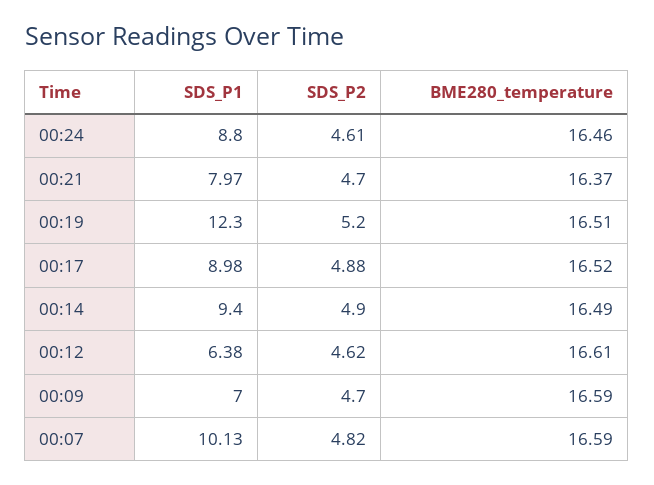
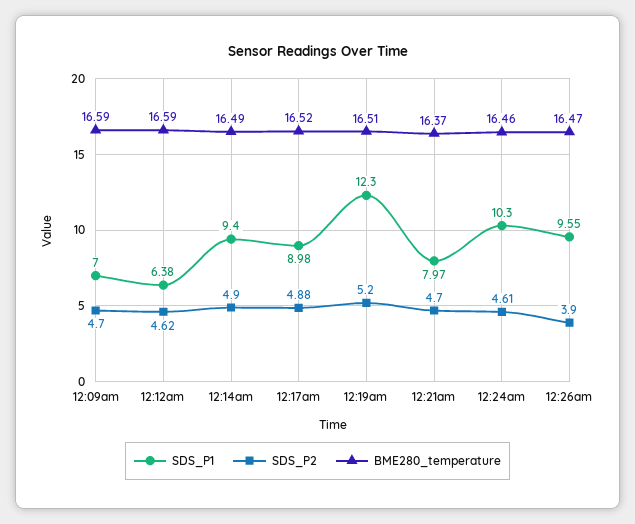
SDS_P1, 00:24: 8.8 -> 10.3
BME280_temperature, 00:12: 16.61 -> 16.59
SDS_P1, 00:07: 10.13 -> none
SDS_P2, 00:07: 4.82 -> none
BME280_temperature, 00:07: 16.59 -> none
SDS_P1, 12:26am: none -> 9.55
SDS_P2, 12:26am: none -> 3.9
BME280_temperature, 12:26am: none -> 16.47

